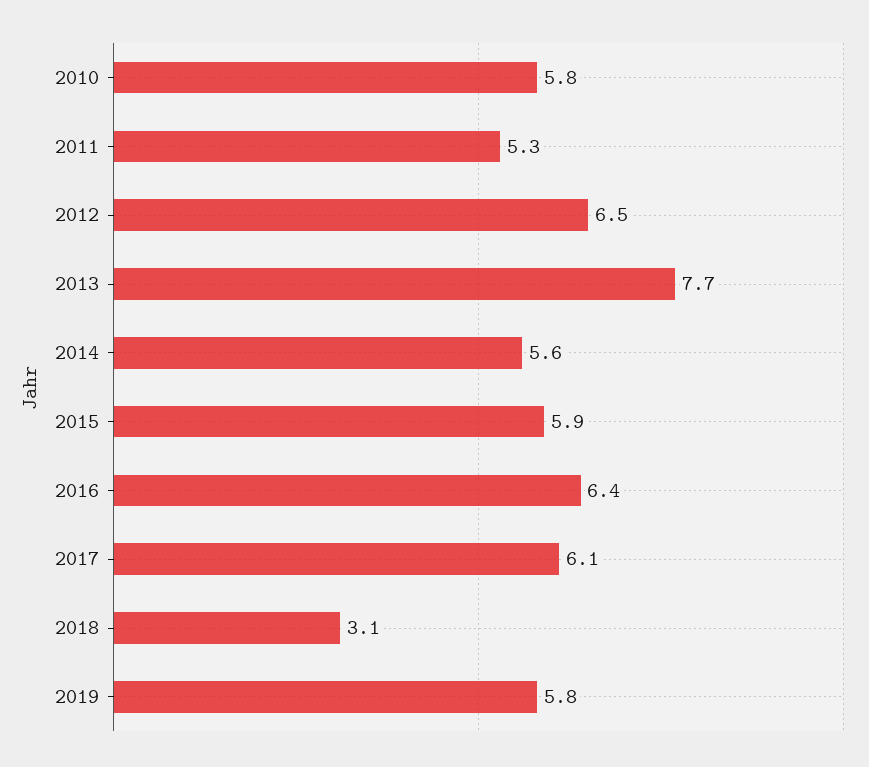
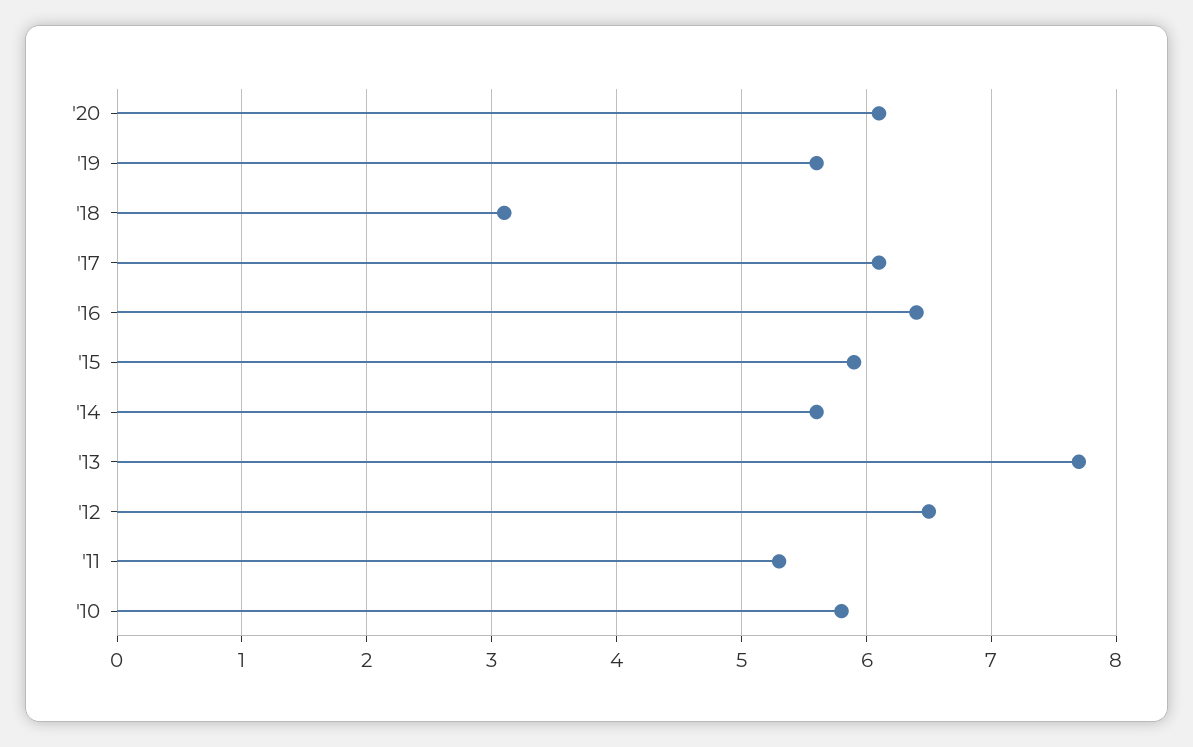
2019: 5.8 -> 5.6
'20: none -> 6.1

